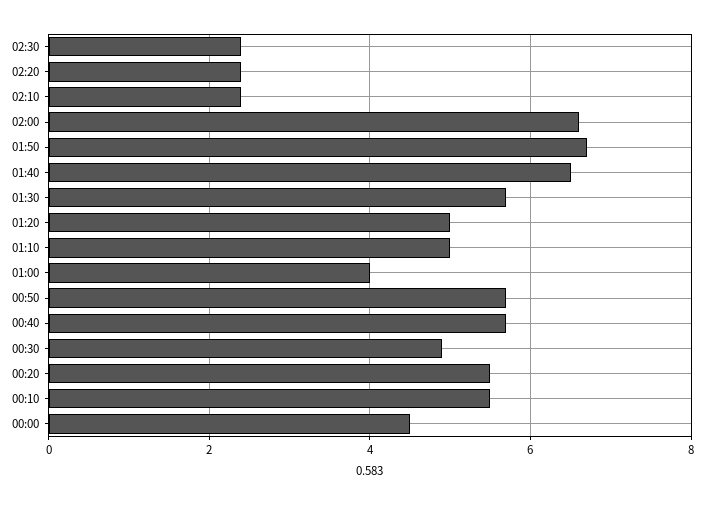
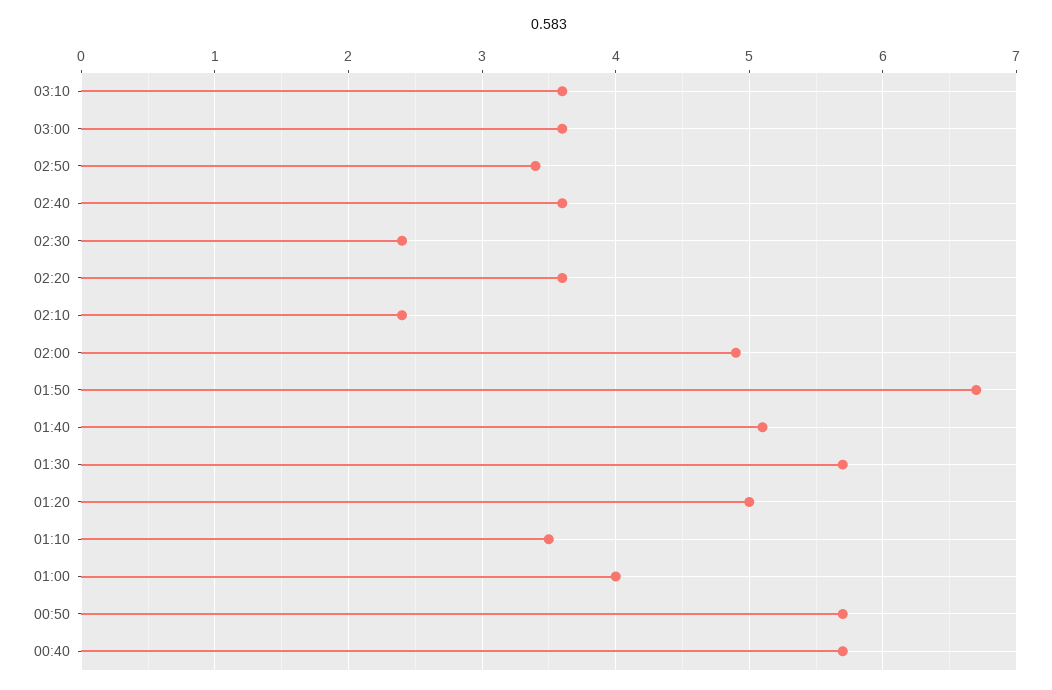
02:20: 2.5 -> 3.6
02:00: 6.5 -> 4.9
01:40: 6.5 -> 5.1
01:10: 5 -> 3.5
00:30: 5 -> none
00:20: 5.5 -> none
00:10: 5.5 -> none
00:00: 4.5 -> none
03:10: none -> 3.6
03:00: none -> 3.6
02:50: none -> 3.4
02:40: none -> 3.6

